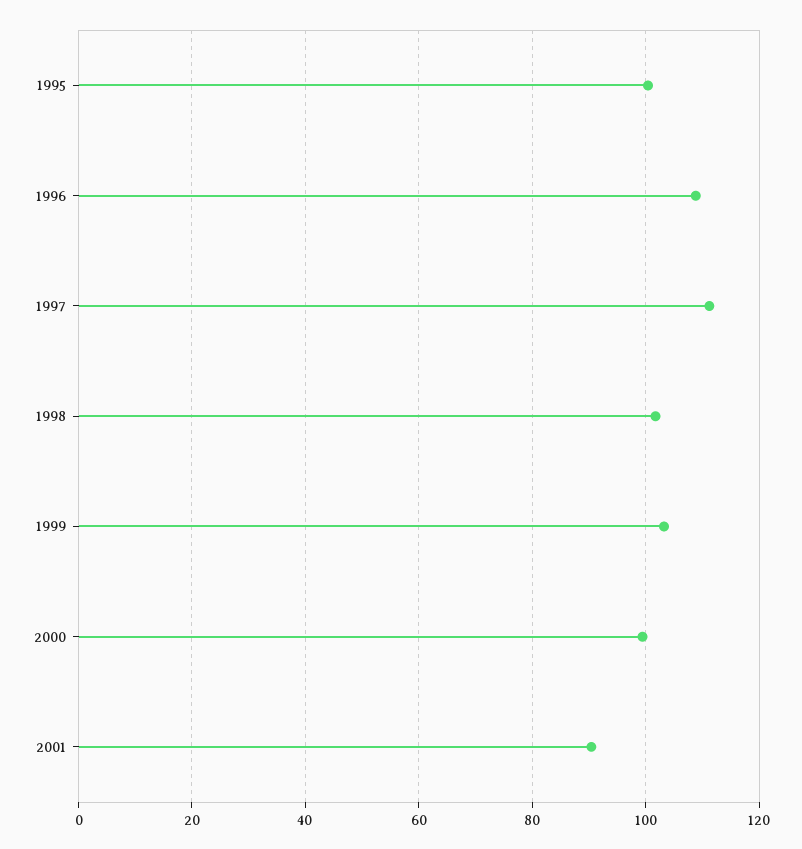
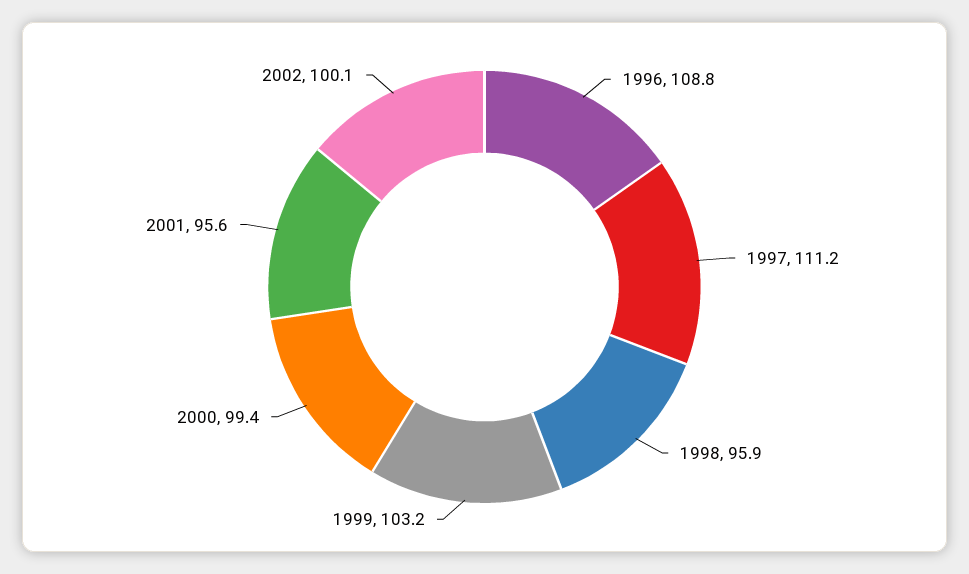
1995: 100 -> none
1998: 102 -> 95.9
2001: 90 -> 95.6
2002: none -> 100.1

